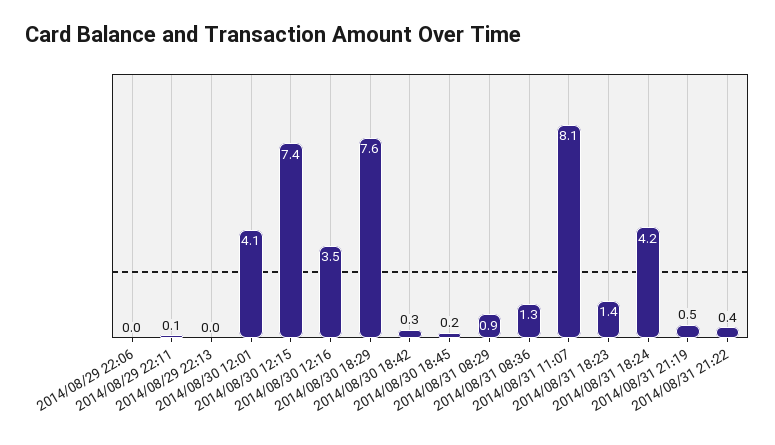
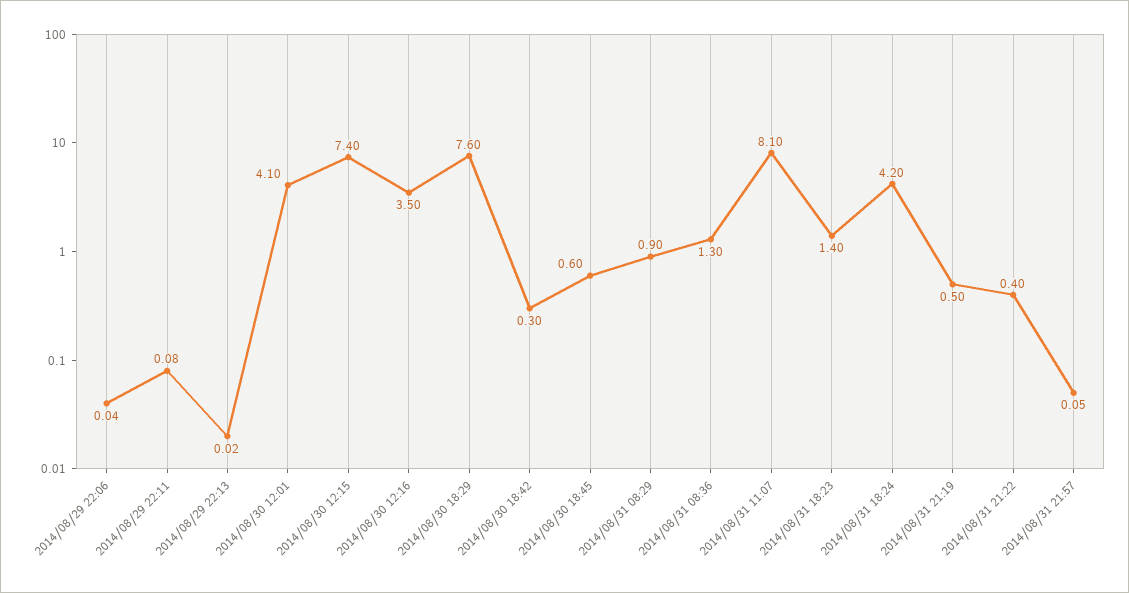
2014/08/30 18:45: 0.2 -> 0.6
2014/08/31 21:57: none -> 0.05

